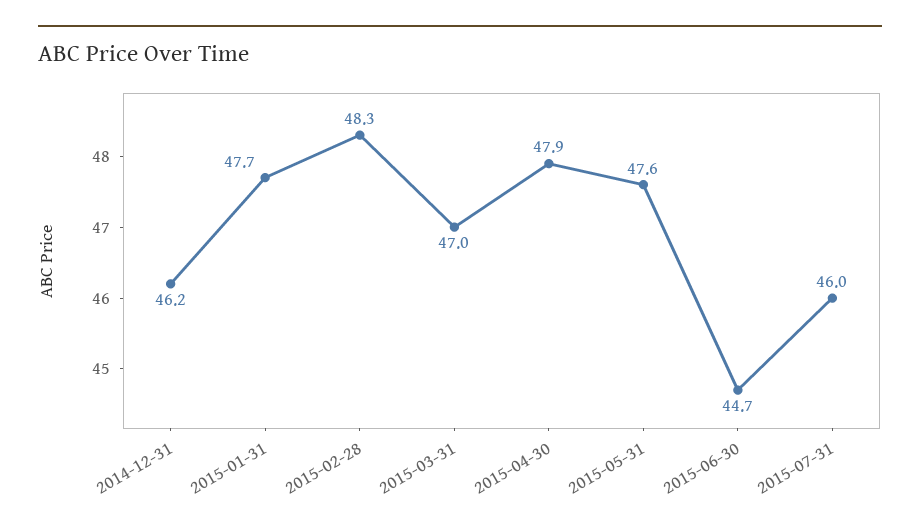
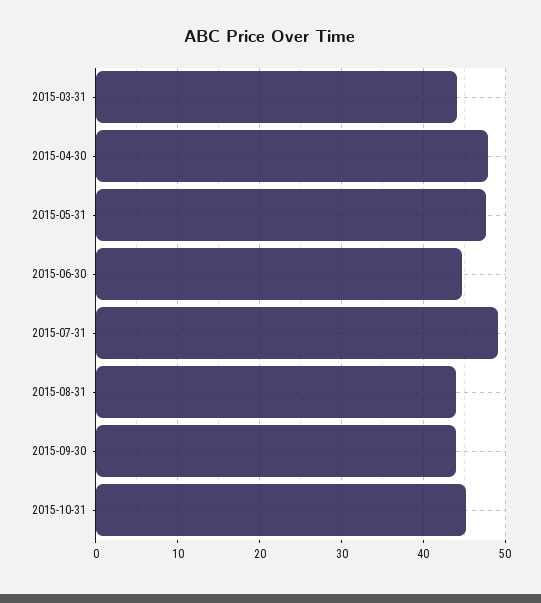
2014-12-31: 46.2 -> none
2015-01-31: 47.7 -> none
2015-02-28: 48.3 -> none
2015-03-31: 47 -> 44
2015-07-31: 46 -> 49
2015-08-31: none -> 44
2015-09-30: none -> 44
2015-10-31: none -> 45

